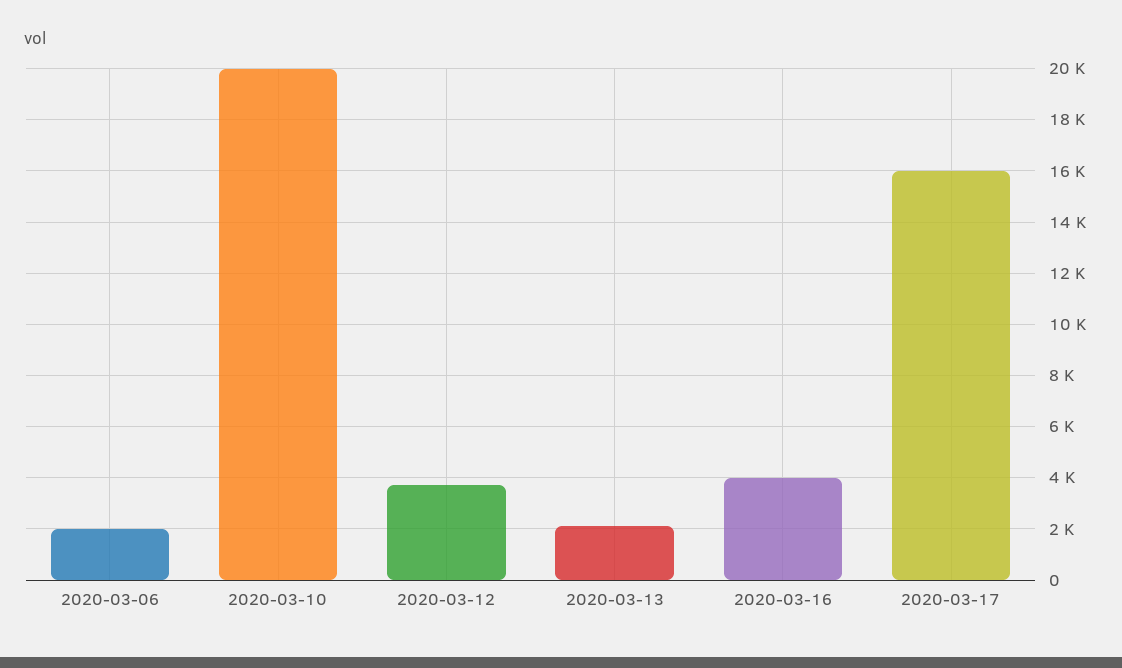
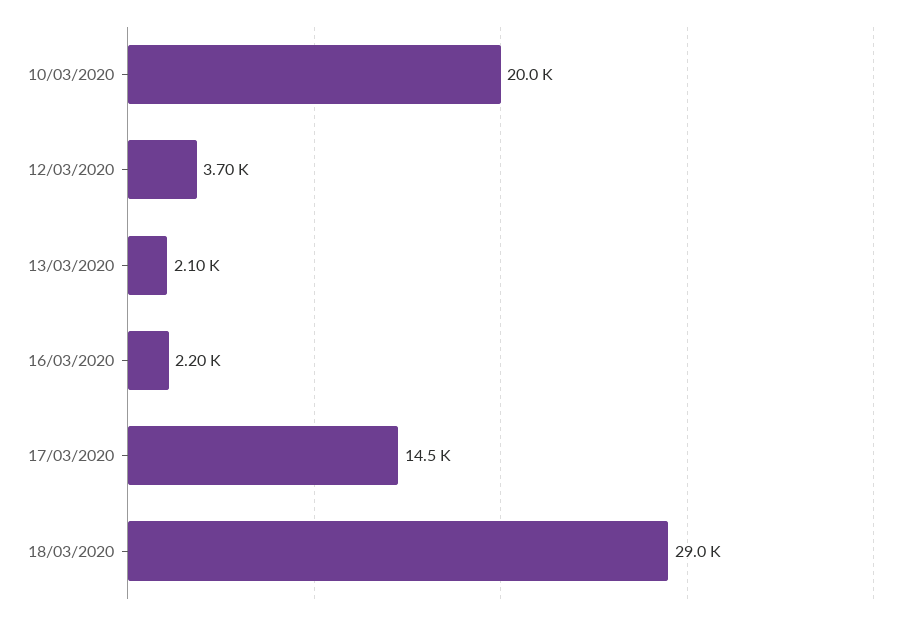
2020-03-06: 2000 -> none
2020-03-16: 4000 -> 2200
2020-03-17: 16000 -> 14500
18/03/2020: none -> 29000

